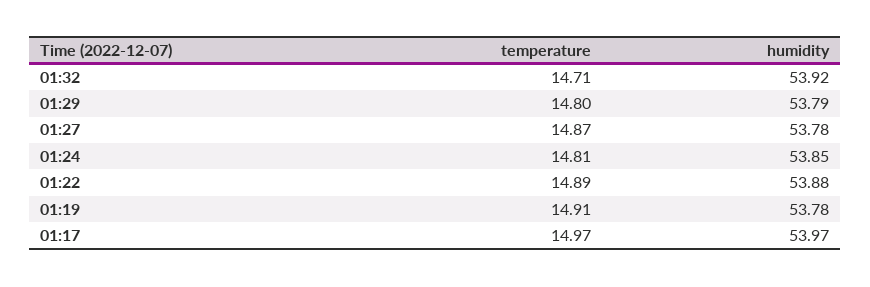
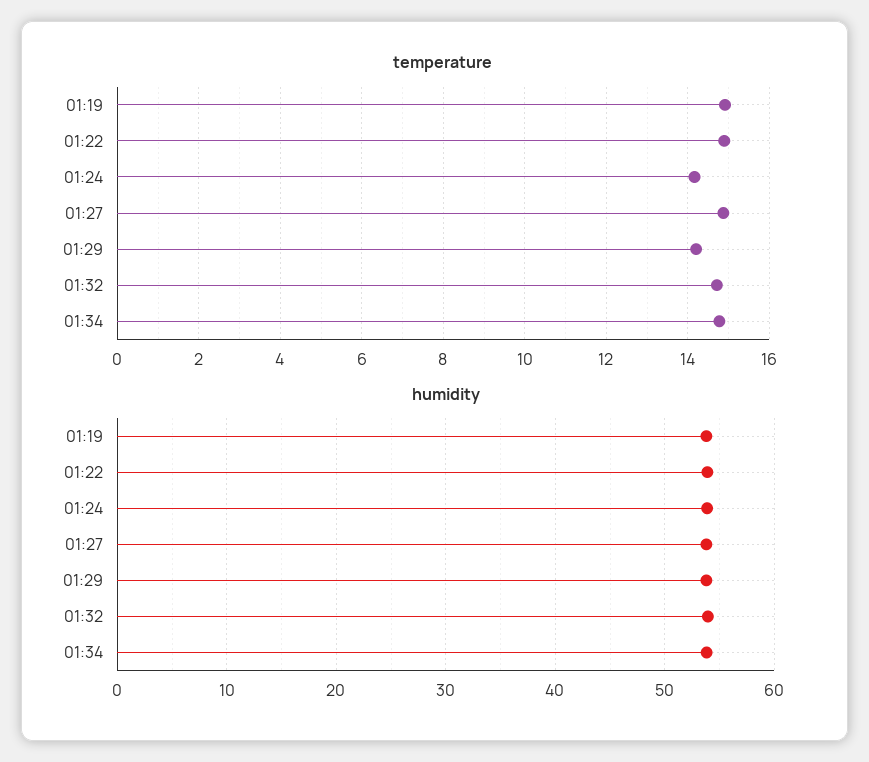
temperature, 01:29: 14.8 -> 14.2
temperature, 01:24: 14.81 -> 14.2
temperature, 01:17: 14.97 -> none
humidity, 01:17: 53.97 -> none
temperature, 01:34: none -> 14.8
humidity, 01:34: none -> 54

